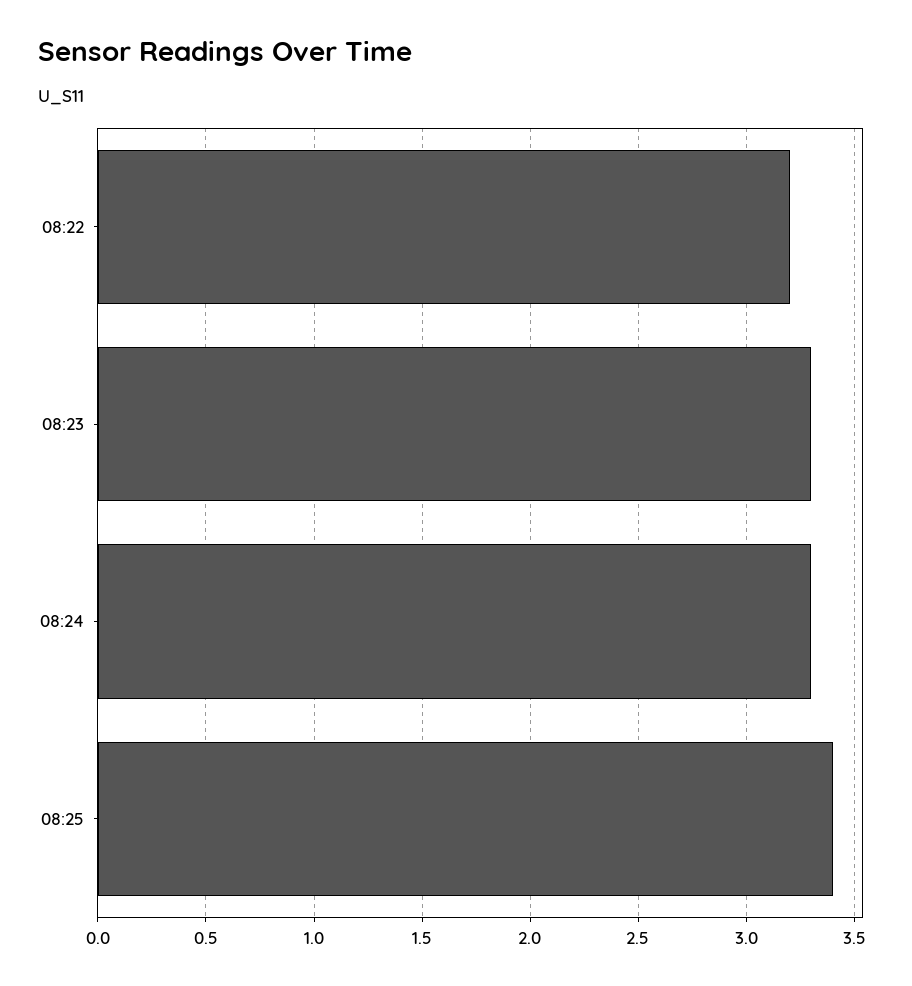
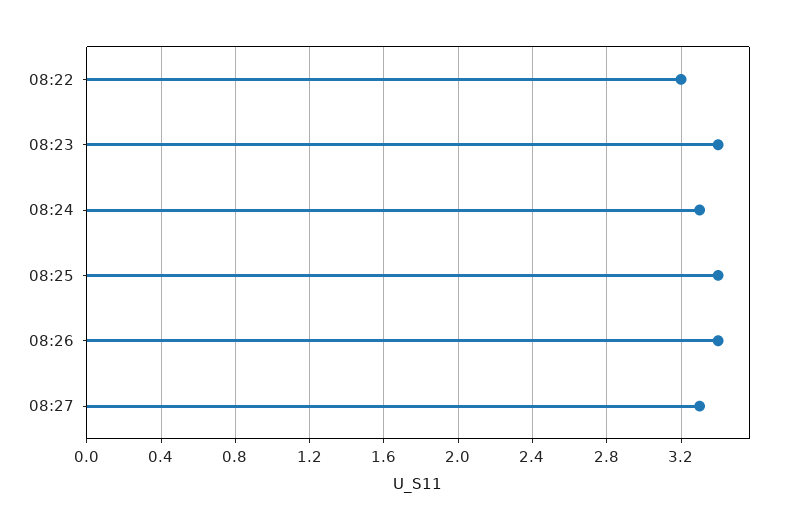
08:23: 3.3 -> 3.4
08:26: none -> 3.4
08:27: none -> 3.3

